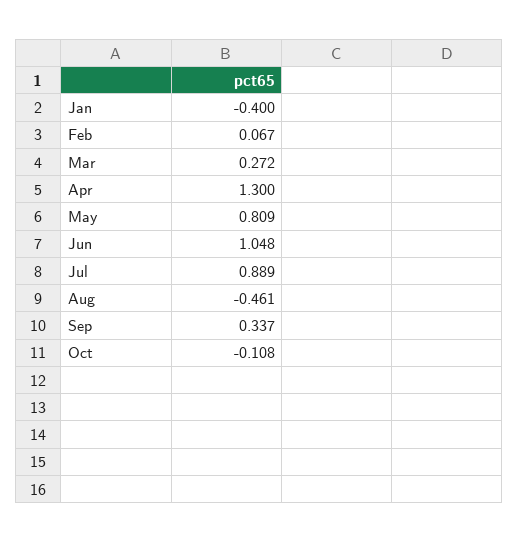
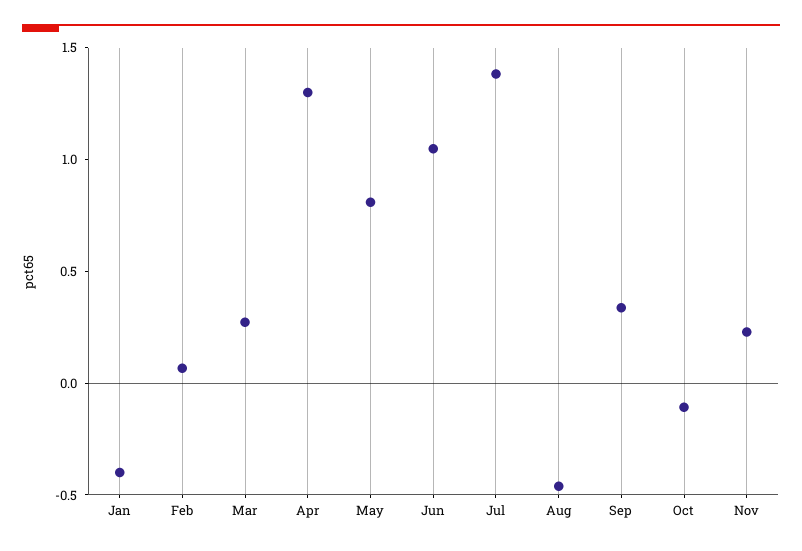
Jul: 0.889 -> 1.4
Nov: none -> 0.2

